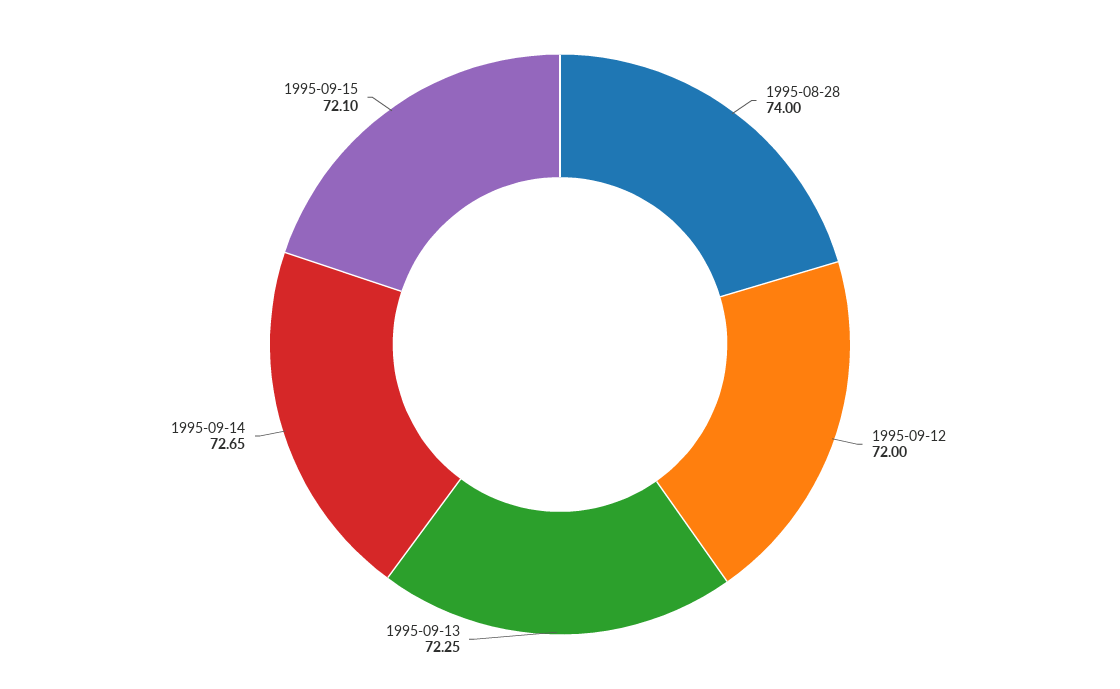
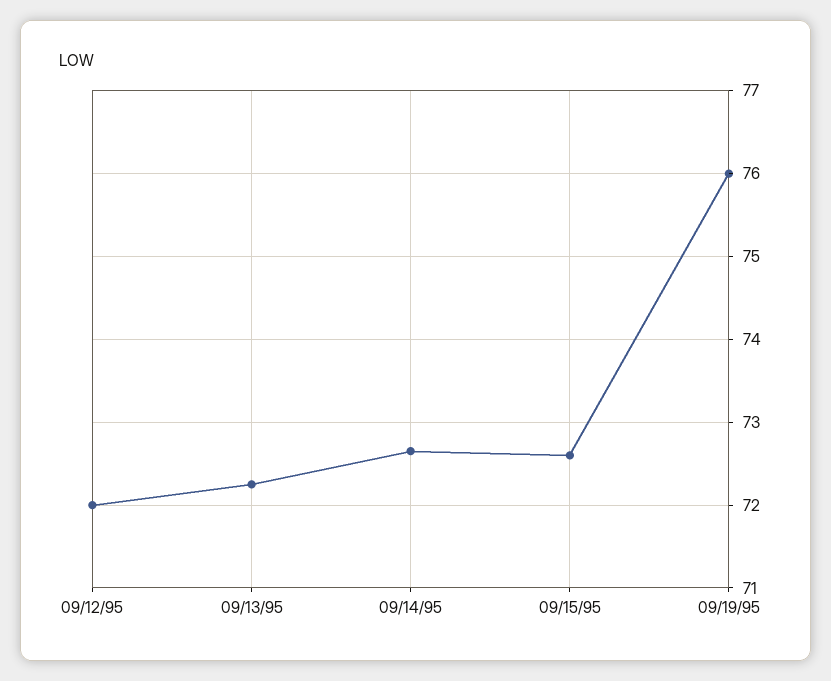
1995-08-28: 74 -> none
1995-09-15: 72.1 -> 72.6
09/19/95: none -> 76

